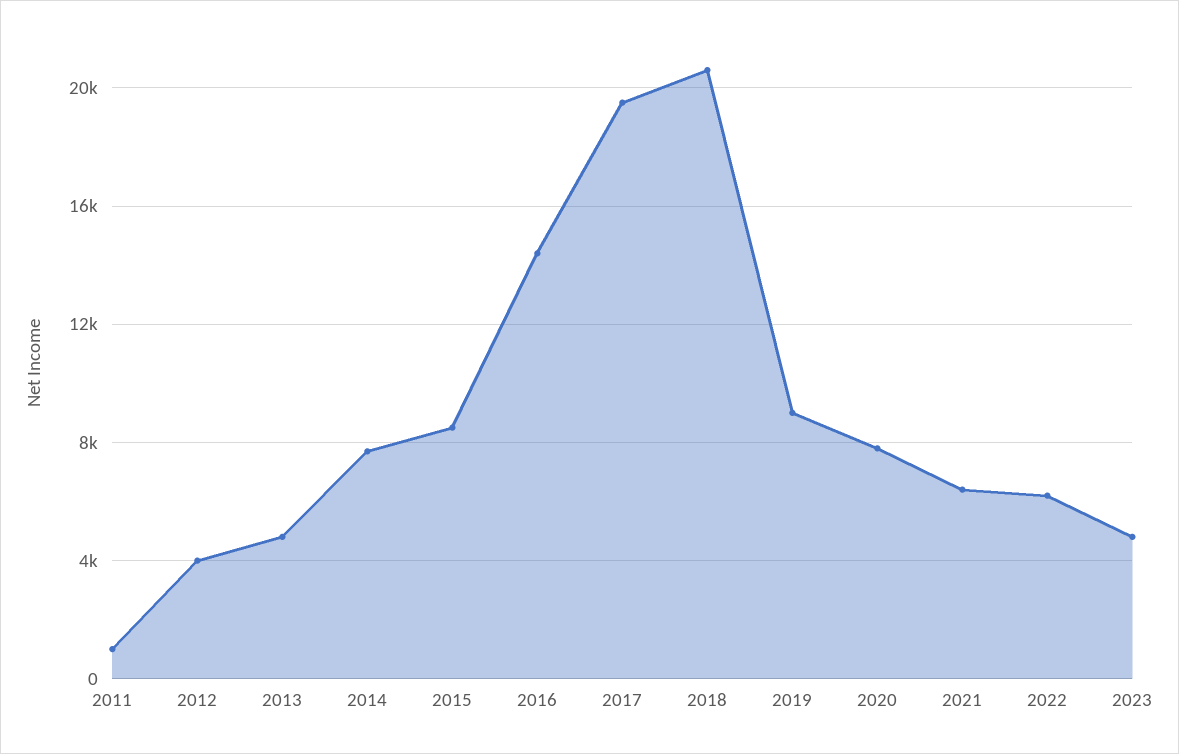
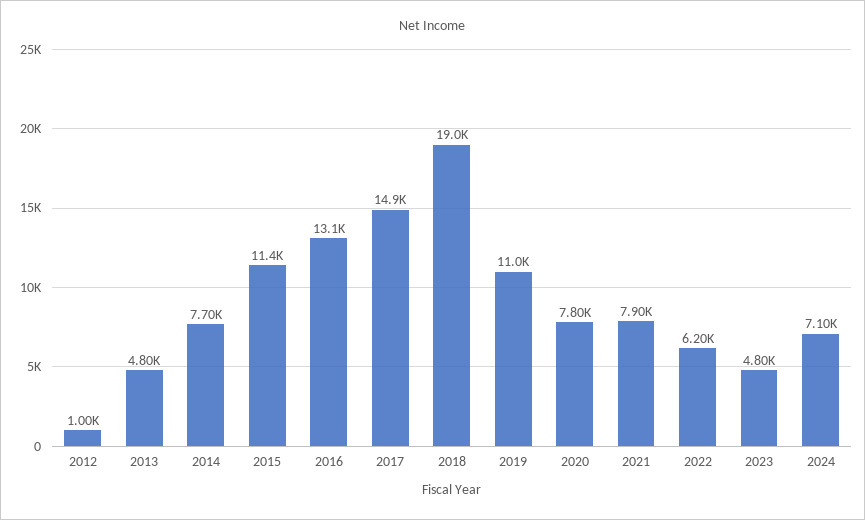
2011: 1000 -> none
2012: 4000 -> 1000
2015: 8500 -> 11400
2016: 14500 -> 13100
2017: 19500 -> 14900
2018: 20500 -> 19000
2019: 9000 -> 11000
2021: 6500 -> 7900
2024: none -> 7100

